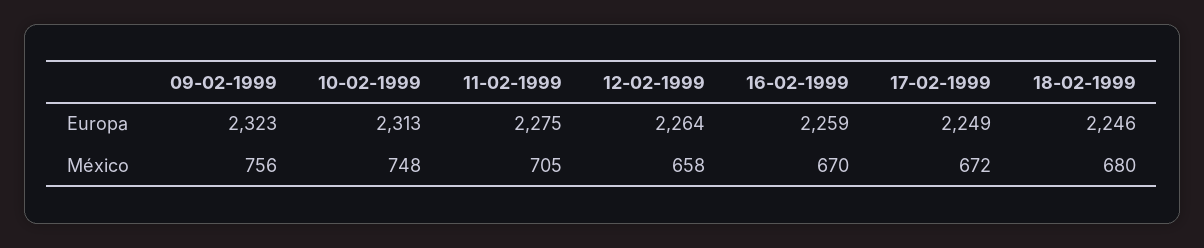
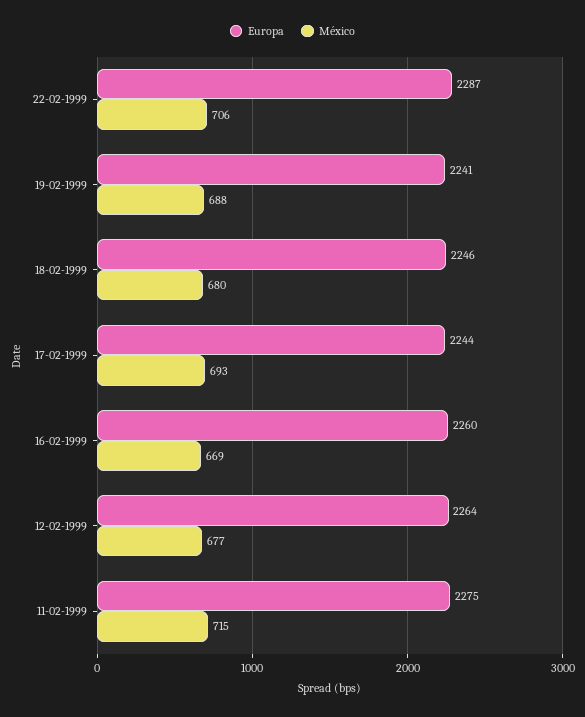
Europa, 09-02-1999: 2323 -> none
Europa, 10-02-1999: 2313 -> none
Europa, 16-02-1999: 2259 -> 2260
Europa, 17-02-1999: 2249 -> 2244
México, 09-02-1999: 756 -> none
México, 10-02-1999: 748 -> none
México, 11-02-1999: 705 -> 715
México, 12-02-1999: 658 -> 677
México, 16-02-1999: 670 -> 669
México, 17-02-1999: 672 -> 693
Europa, 22-02-1999: none -> 2287
México, 22-02-1999: none -> 706
Europa, 19-02-1999: none -> 2241
México, 19-02-1999: none -> 688

